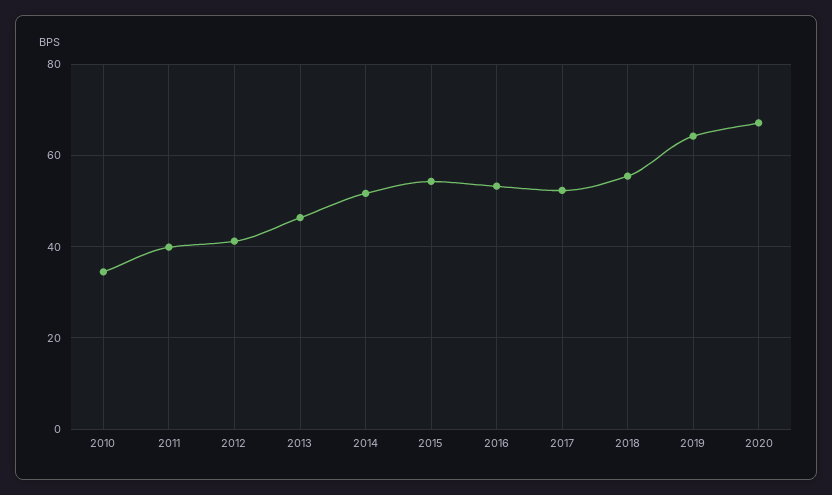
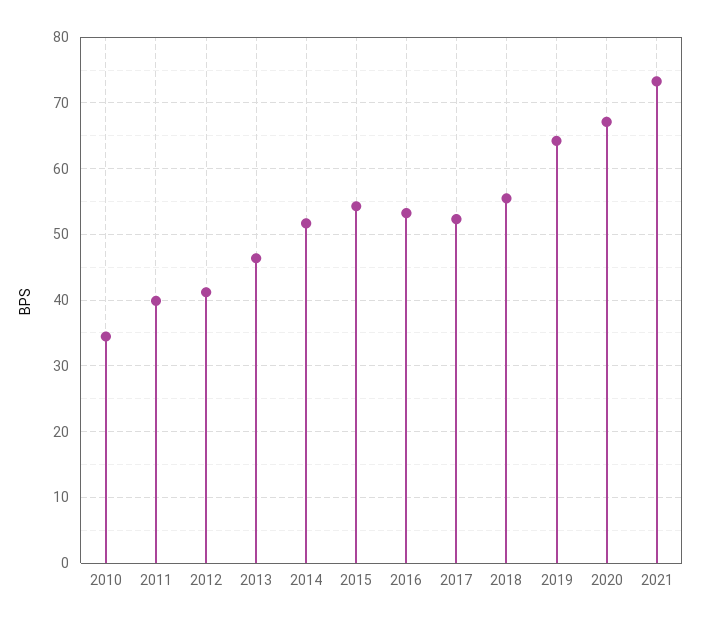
2021: none -> 73

